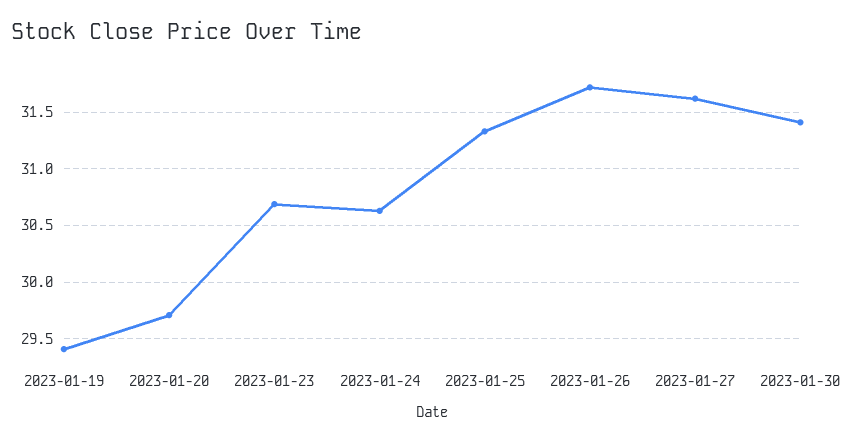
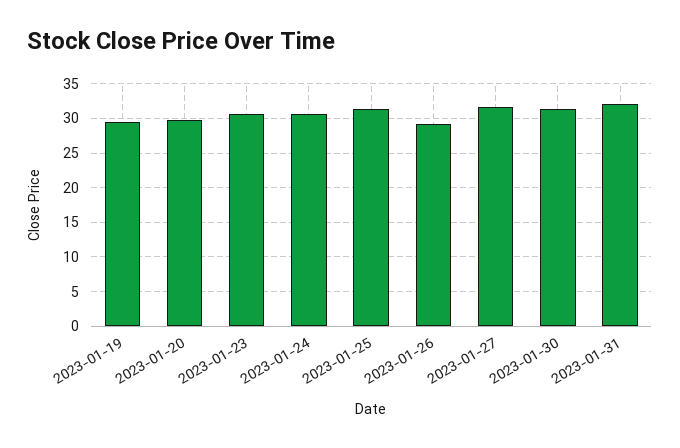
2023-01-26: 31.7 -> 29
2023-01-31: none -> 32

